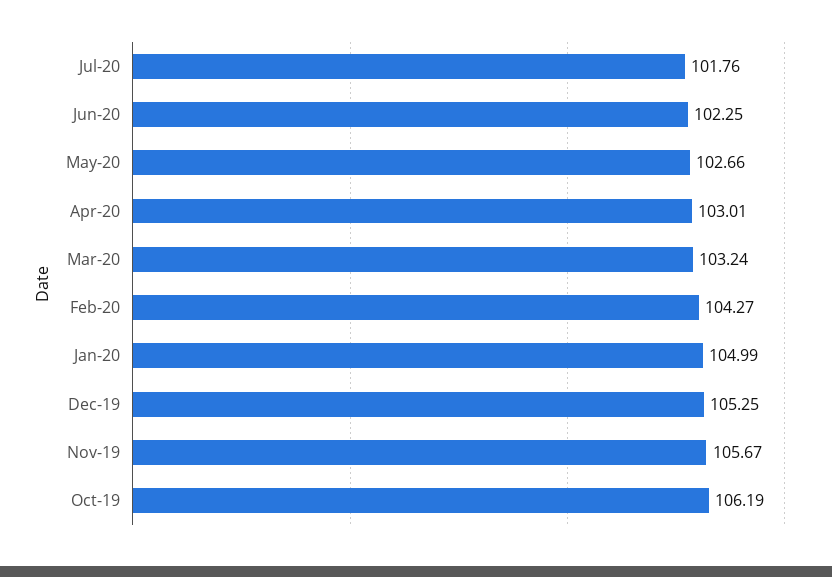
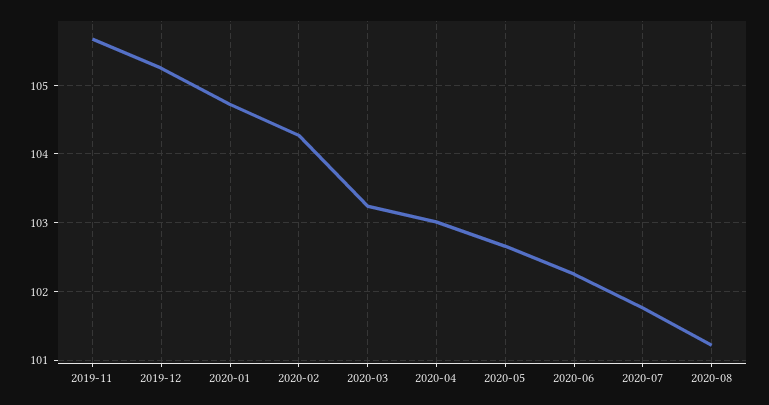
Jan-20: 104.99 -> 104.7
Oct-19: 106.19 -> none
2020-08: none -> 101.2

